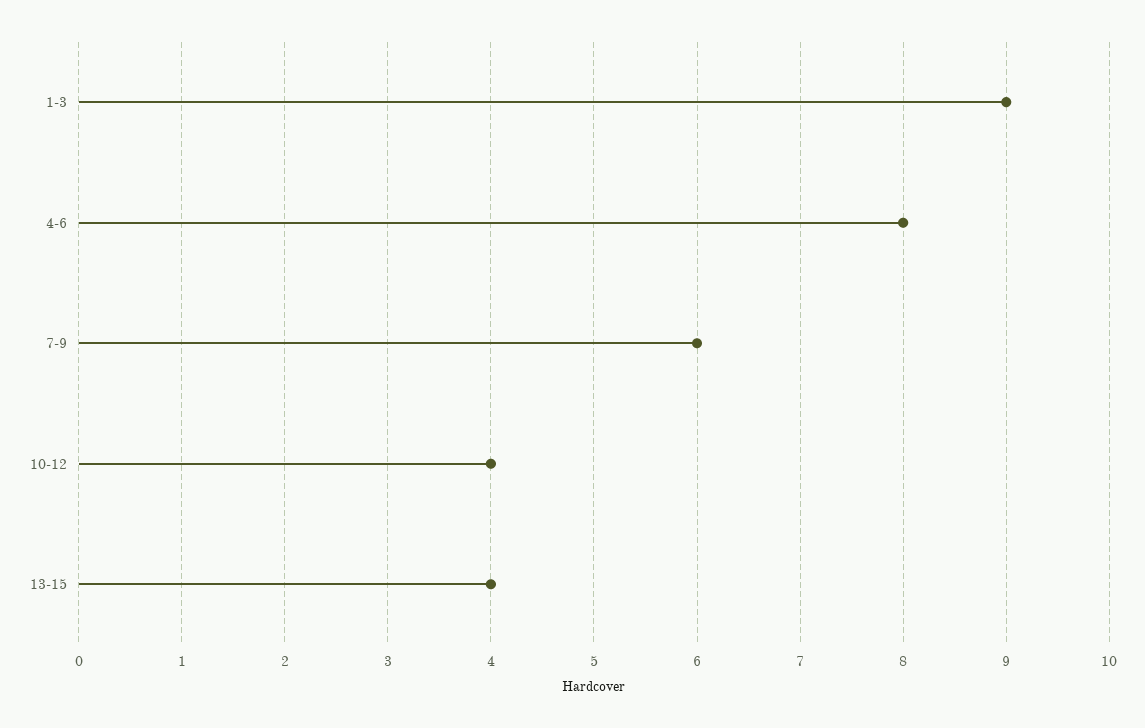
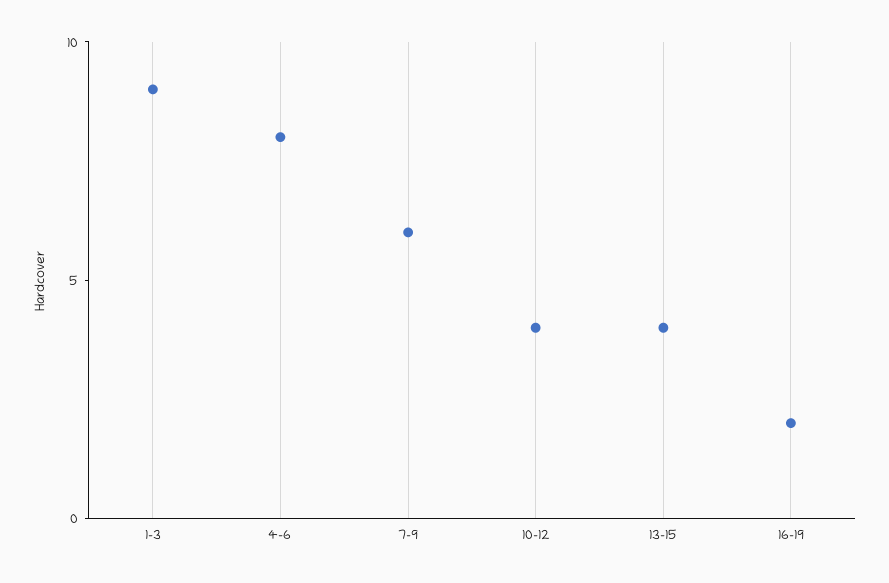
16-19: none -> 2

